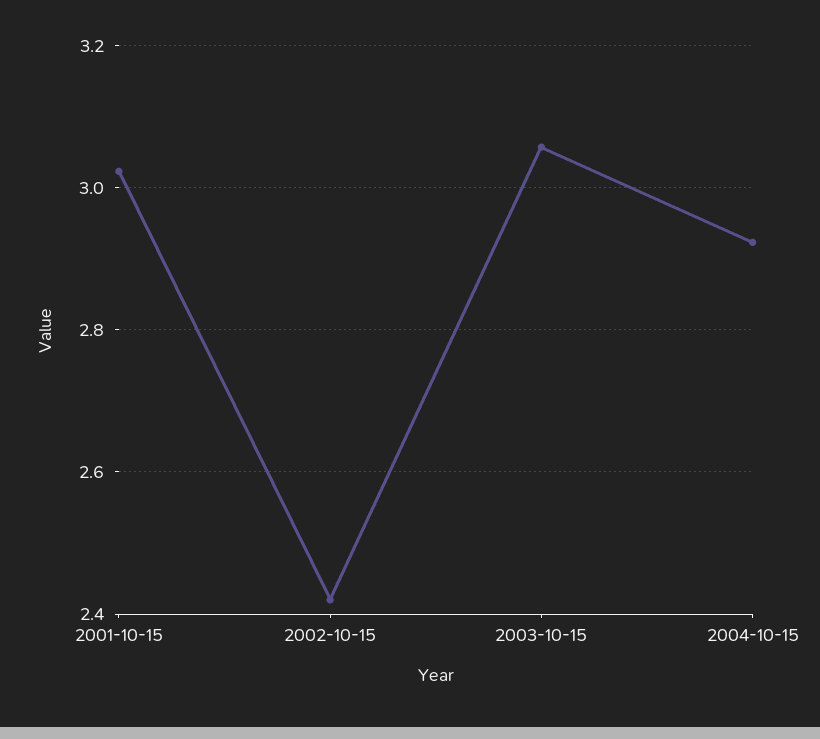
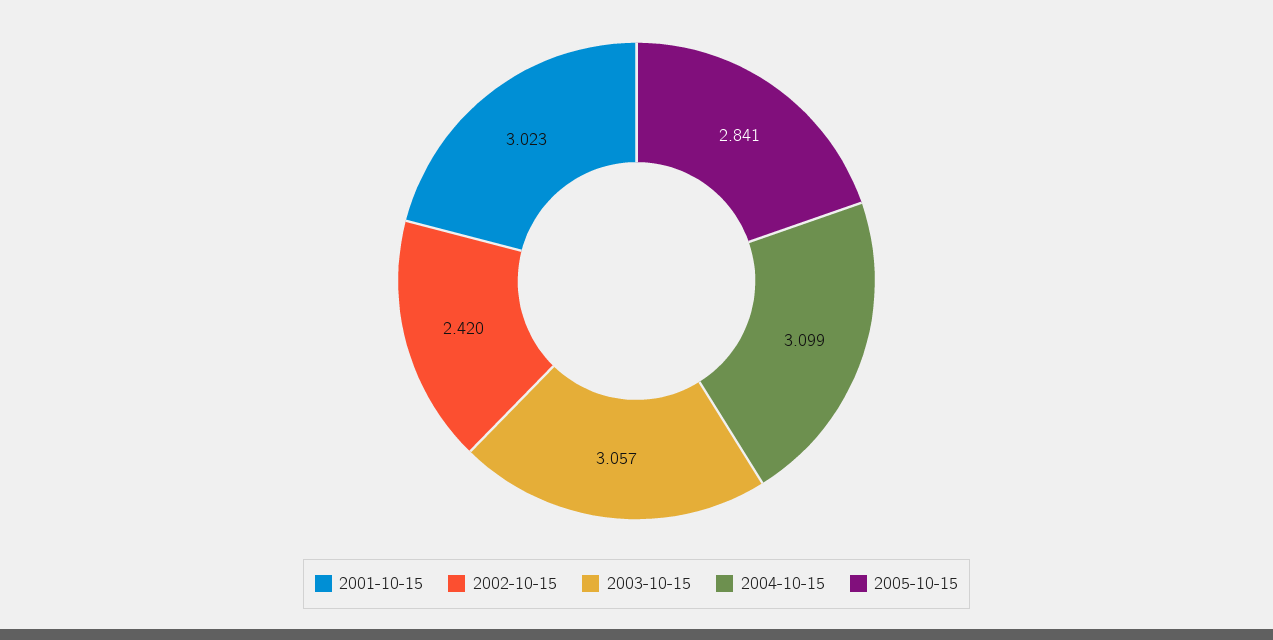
2004-10-15: 2.92 -> 3.099
2005-10-15: none -> 2.841

